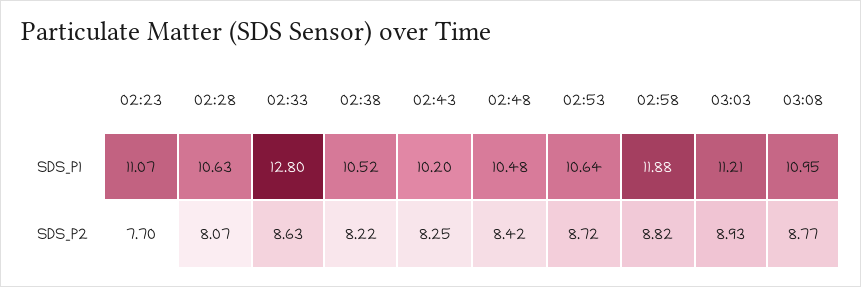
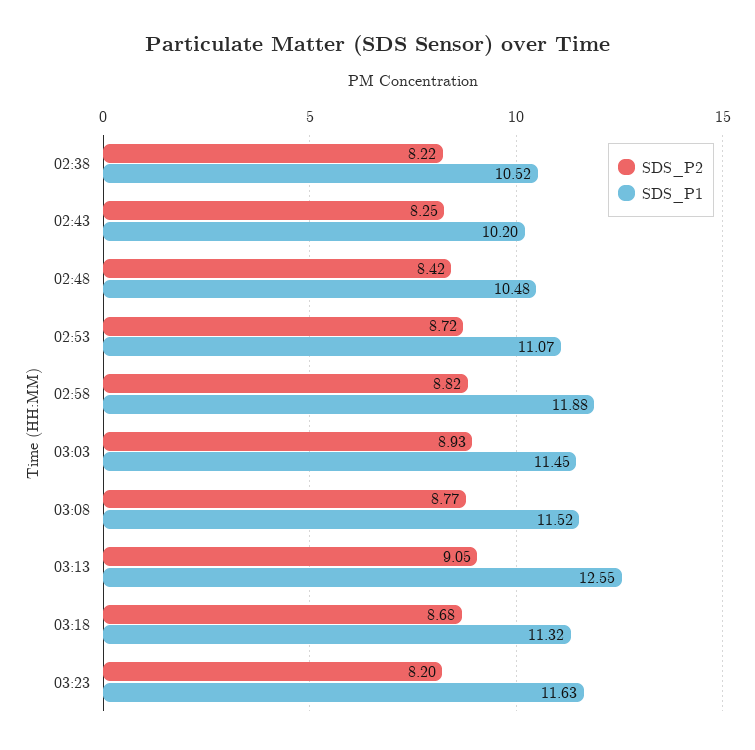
SDS_P1, 02:23: 11.07 -> none
SDS_P1, 02:28: 10.63 -> none
SDS_P1, 02:33: 12.8 -> none
SDS_P1, 02:53: 10.64 -> 11.07
SDS_P1, 03:03: 11.21 -> 11.45
SDS_P1, 03:08: 10.95 -> 11.52
SDS_P2, 02:23: 7.7 -> none
SDS_P2, 02:28: 8.07 -> none
SDS_P2, 02:33: 8.63 -> none
SDS_P2, 03:13: none -> 9.05
SDS_P1, 03:13: none -> 12.55
SDS_P2, 03:18: none -> 8.68
SDS_P1, 03:18: none -> 11.32
SDS_P2, 03:23: none -> 8.2
SDS_P1, 03:23: none -> 11.63

